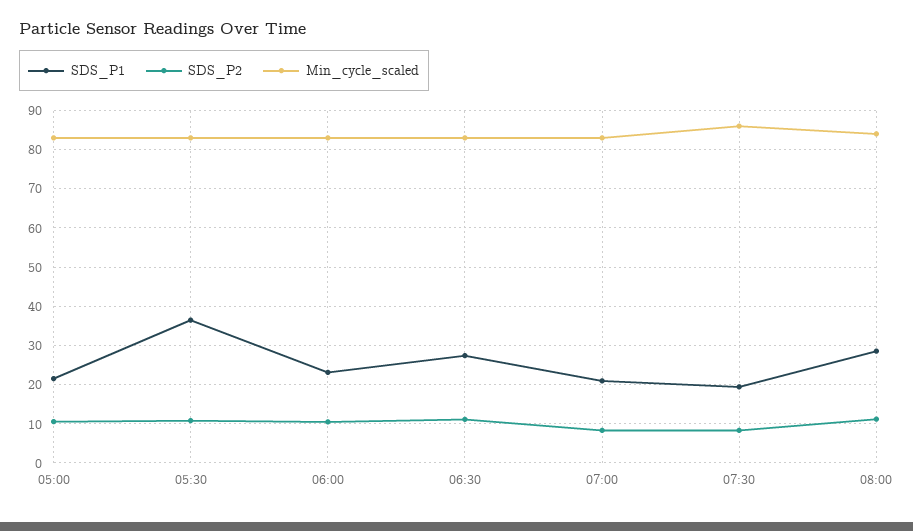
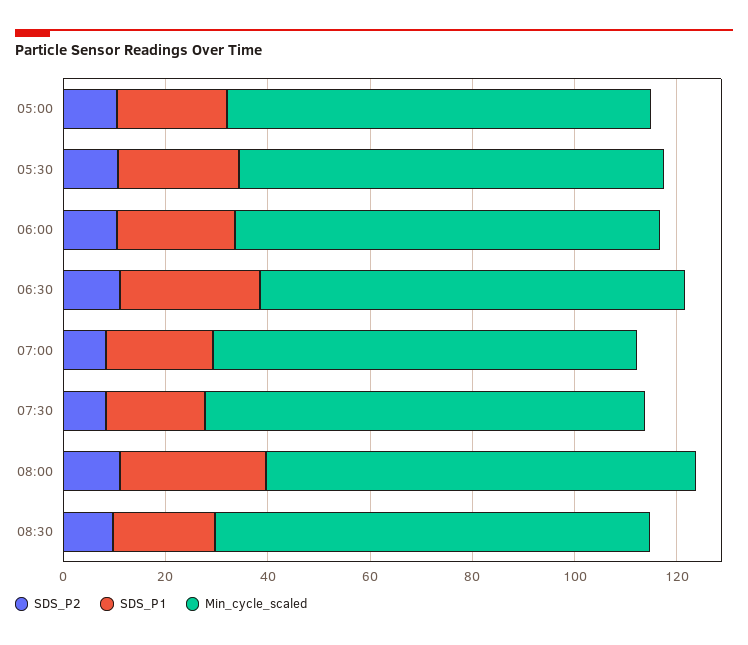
SDS_P1, 05:30: 36 -> 25
SDS_P2, 08:30: none -> 10
SDS_P1, 08:30: none -> 20
Min_cycle_scaled, 08:30: none -> 85

